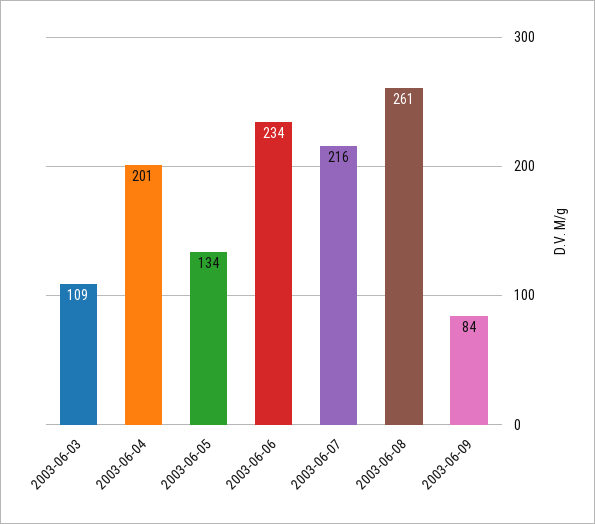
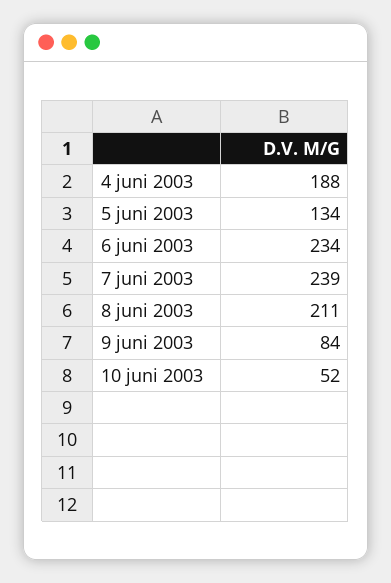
2003-06-03: 109 -> none
2003-06-04: 201 -> 188
2003-06-07: 216 -> 239
2003-06-08: 261 -> 211
10 juni 2003: none -> 52

